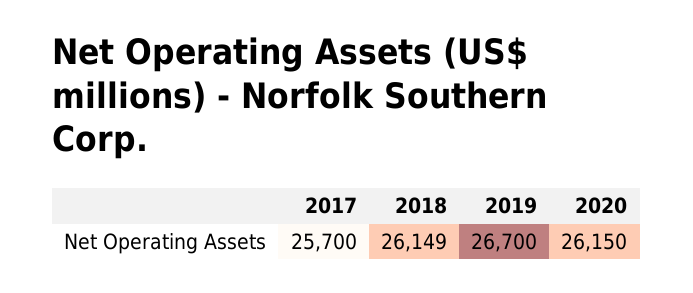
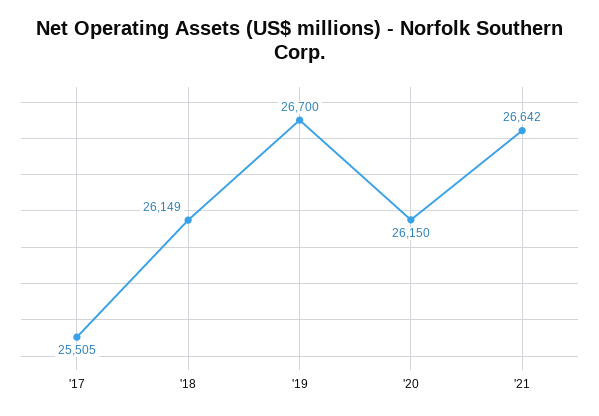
2017: 25700 -> 25505
'21: none -> 26642

